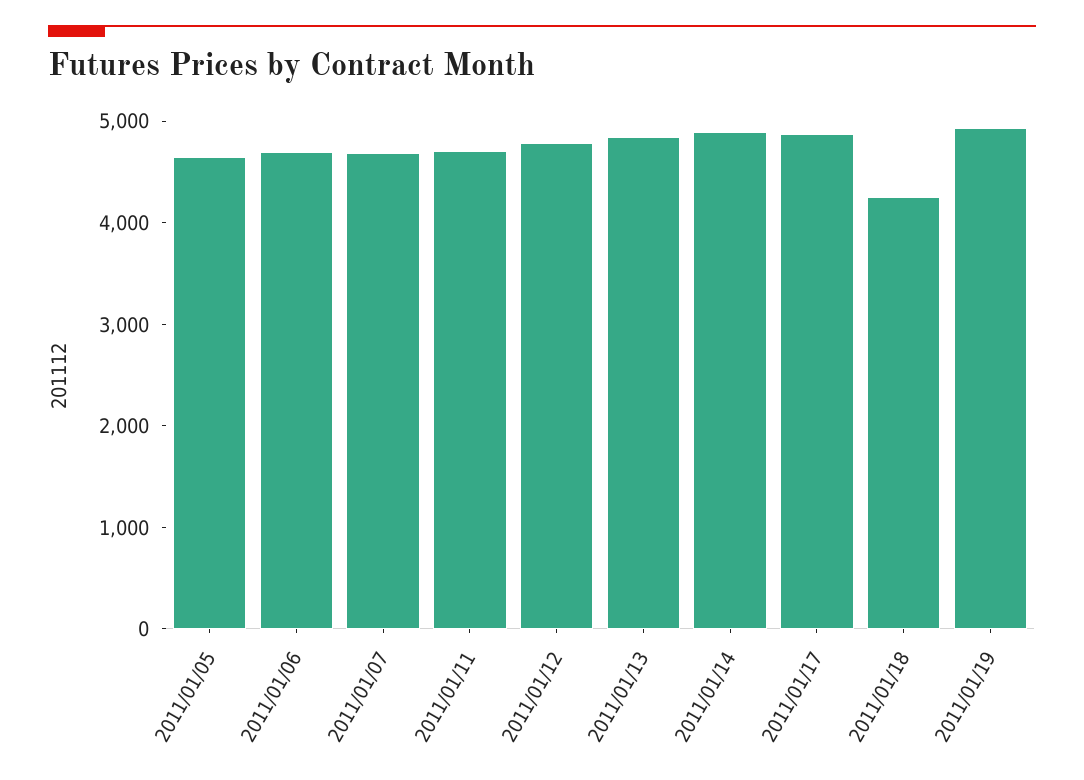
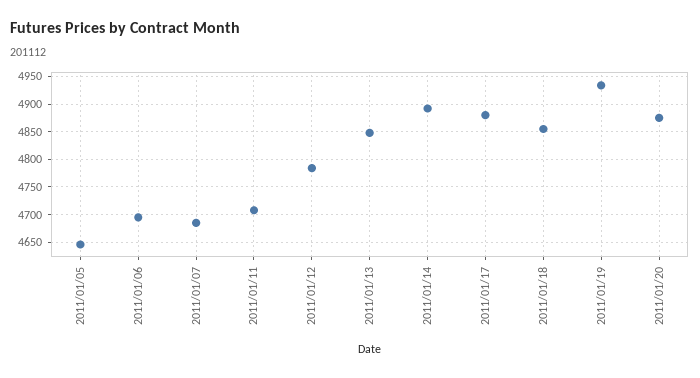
2011/01/18: 4200 -> 4850
2011/01/20: none -> 4875

